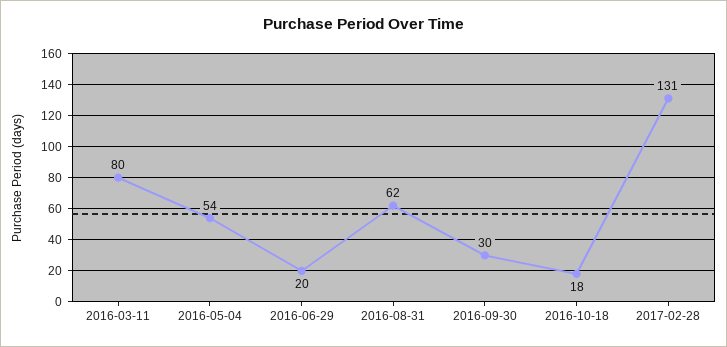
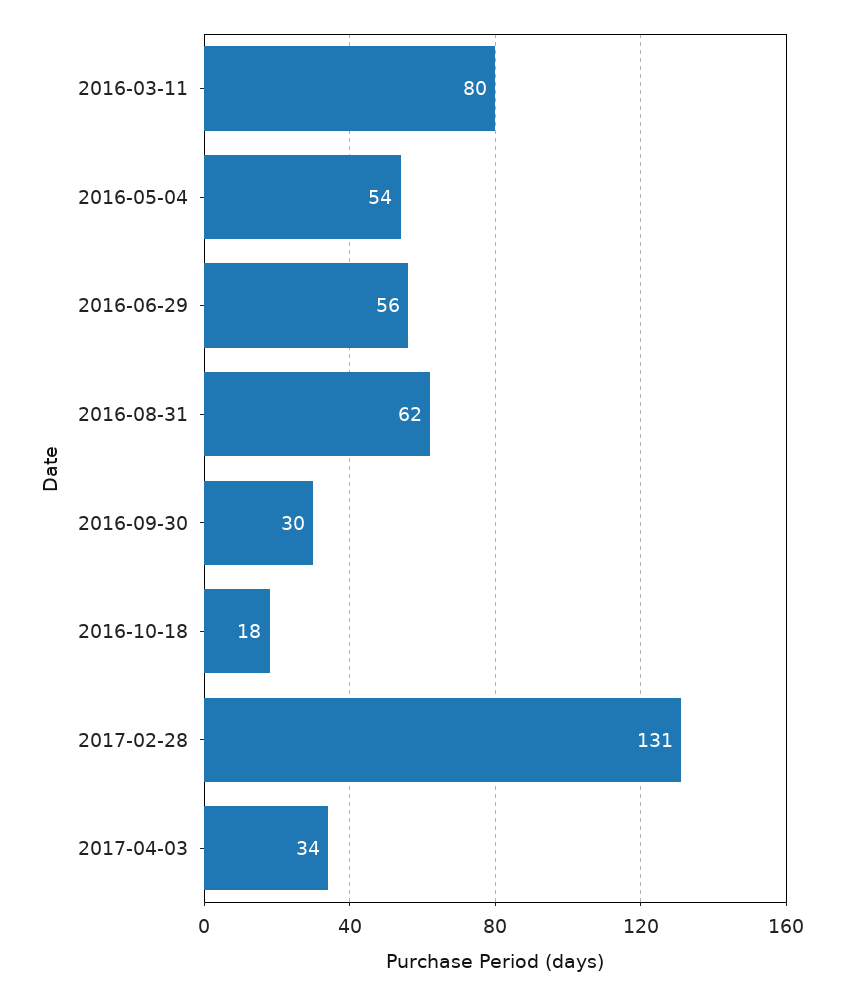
2016-06-29: 20 -> 56
2017-04-03: none -> 34

